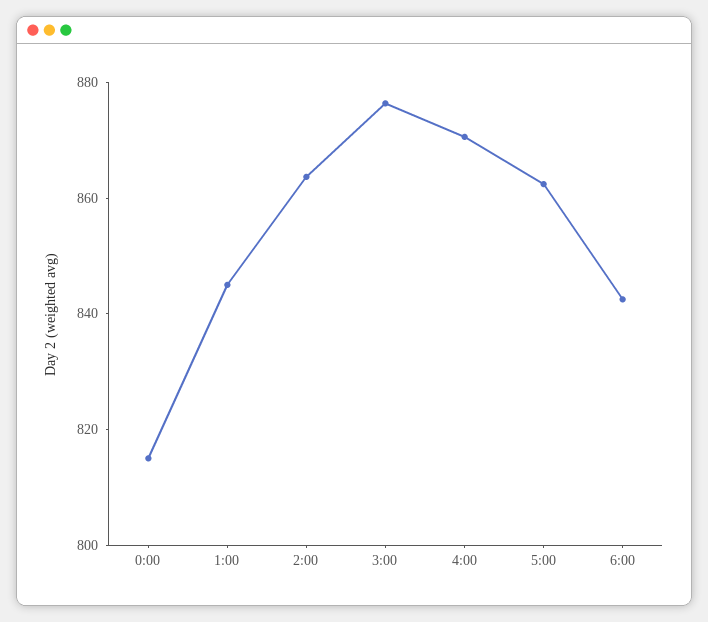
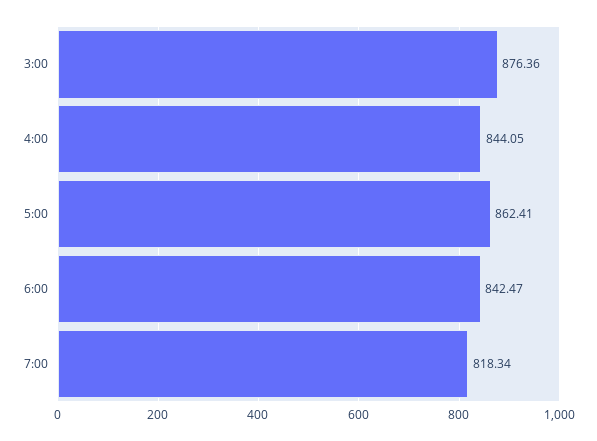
0:00: 815 -> none
1:00: 845 -> none
2:00: 865 -> none
4:00: 870 -> 844.05
7:00: none -> 818.34

